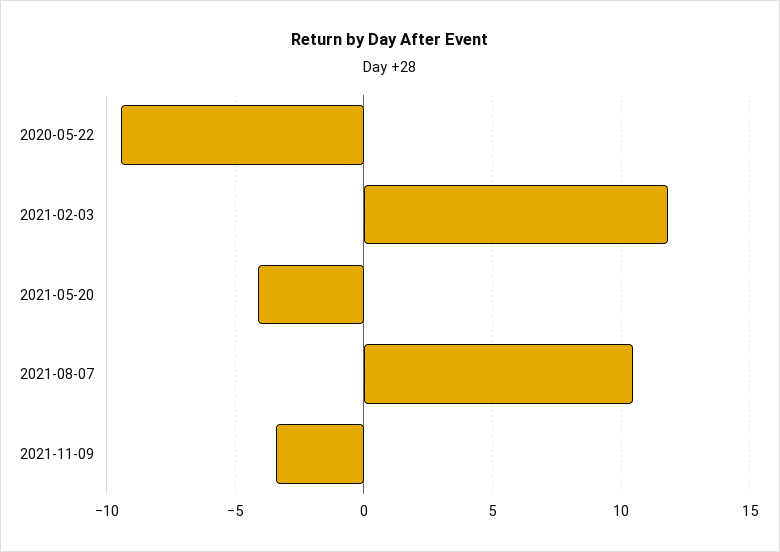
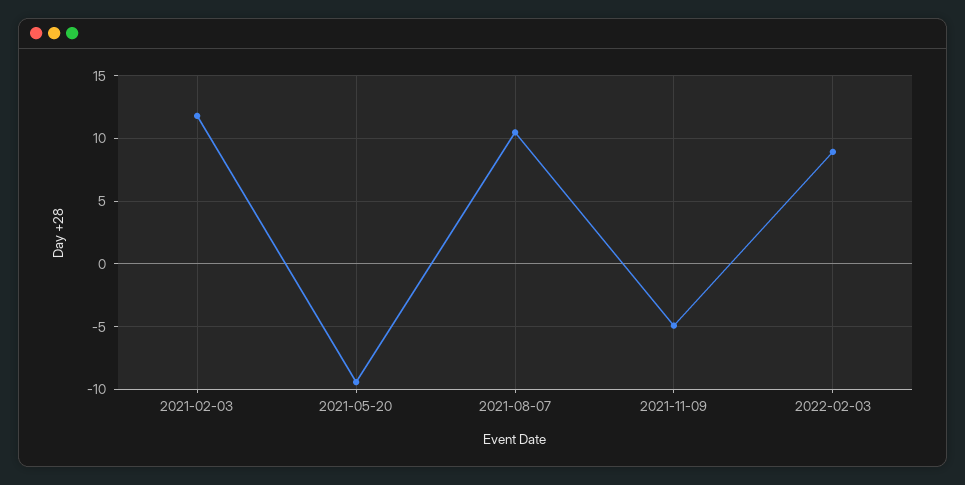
2020-05-22: -9.5 -> none
2021-05-20: -4 -> -9.5
2021-11-09: -3.5 -> -5
2022-02-03: none -> 9

